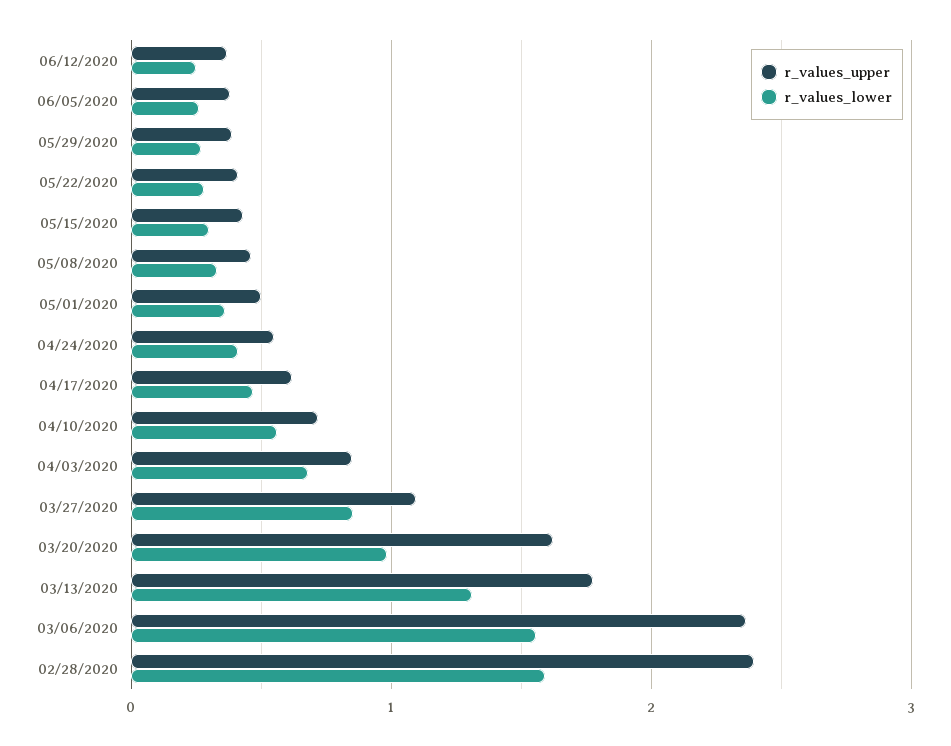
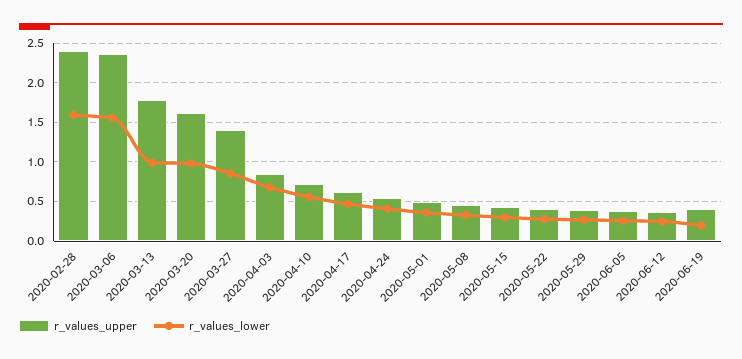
r_values_upper, 03/27/2020: 1.1 -> 1.4
r_values_lower, 03/13/2020: 1.3 -> 1
r_values_upper, 2020-06-19: none -> 0.4
r_values_lower, 2020-06-19: none -> 0.2

